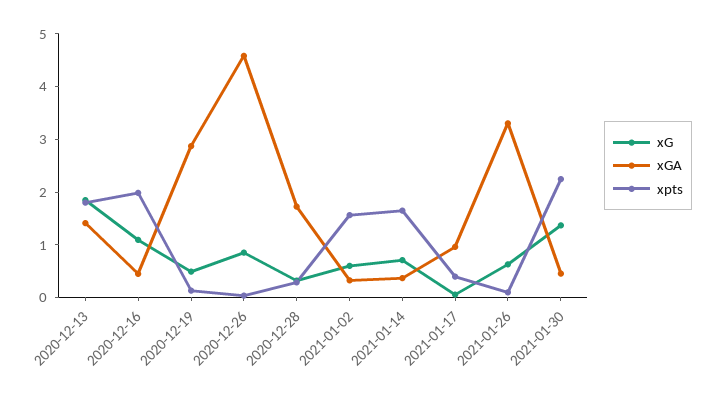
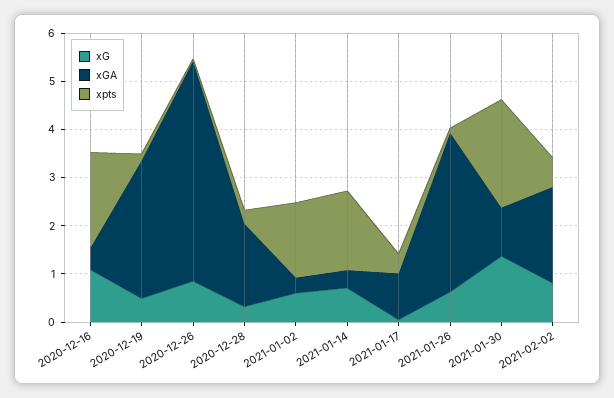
xG, 2020-12-13: 1.8 -> none
xGA, 2020-12-13: 1.4 -> none
xpts, 2020-12-13: 1.8 -> none
xGA, 2021-01-30: 0.4 -> 1
xG, 2021-02-02: none -> 0.8
xGA, 2021-02-02: none -> 2
xpts, 2021-02-02: none -> 0.6

